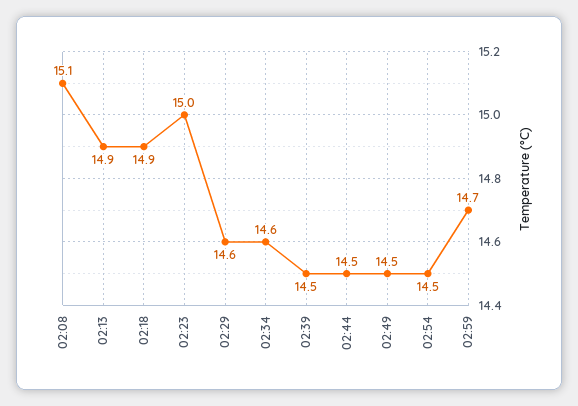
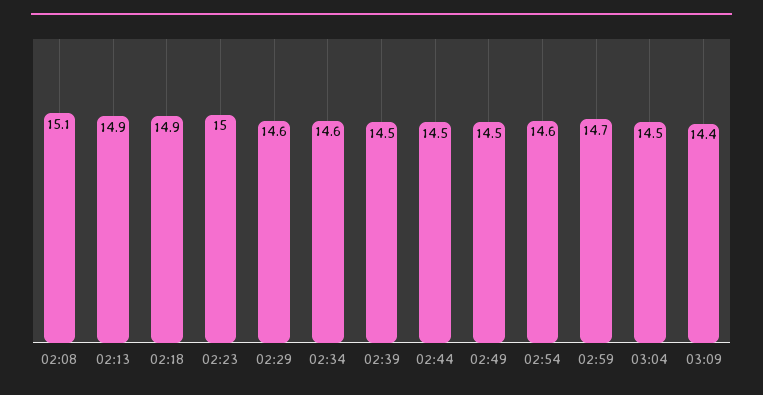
02:54: 14.5 -> 14.6
03:04: none -> 14.5
03:09: none -> 14.4

